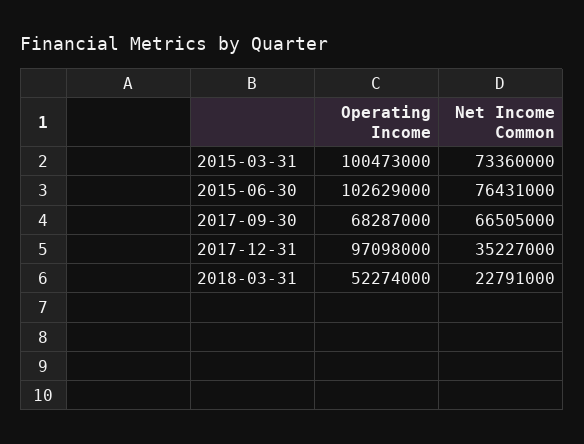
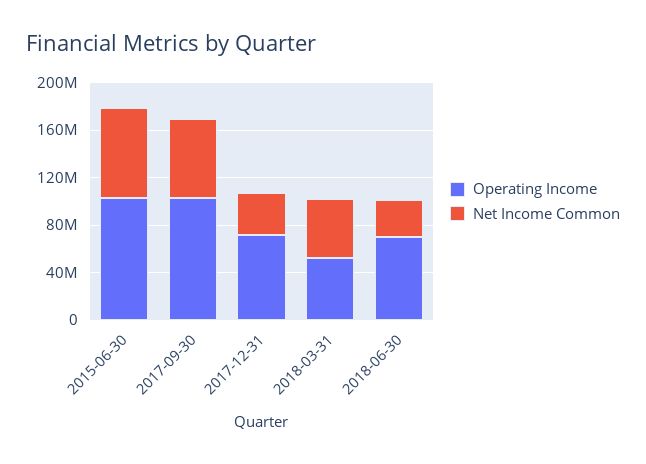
Operating Income, 2015-03-31: 100473000 -> none
Net Income Common, 2015-03-31: 73360000 -> none
Operating Income, 2017-09-30: 68287000 -> 100000000
Operating Income, 2017-12-31: 97098000 -> 70000000
Net Income Common, 2018-03-31: 22791000 -> 50000000
Operating Income, 2018-06-30: none -> 70000000
Net Income Common, 2018-06-30: none -> 30000000

